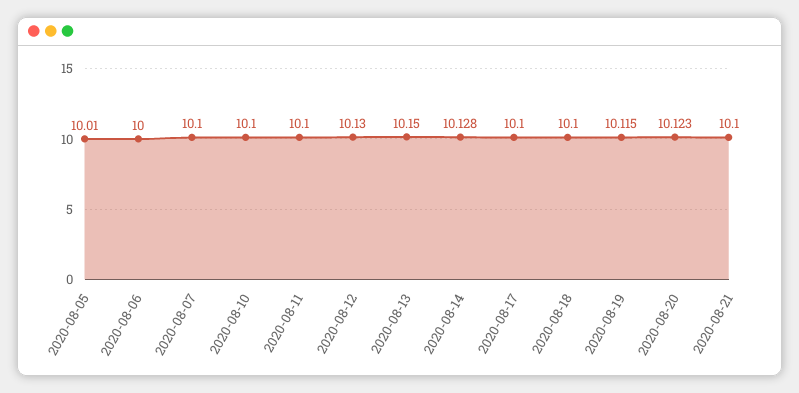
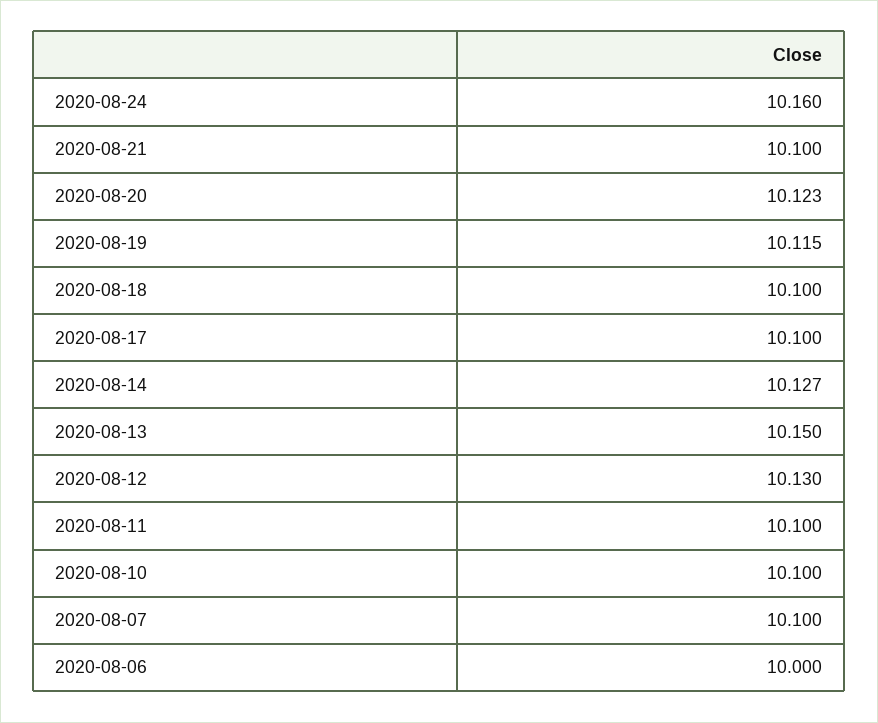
2020-08-05: 10.01 -> none
2020-08-14: 10.128 -> 10.127
2020-08-24: none -> 10.16

